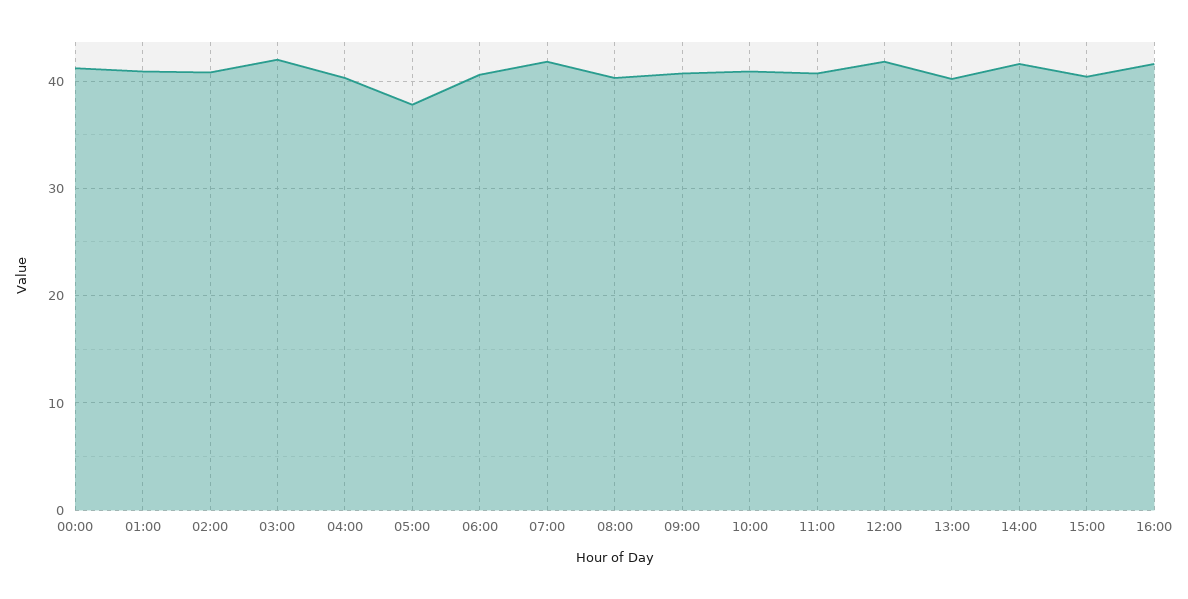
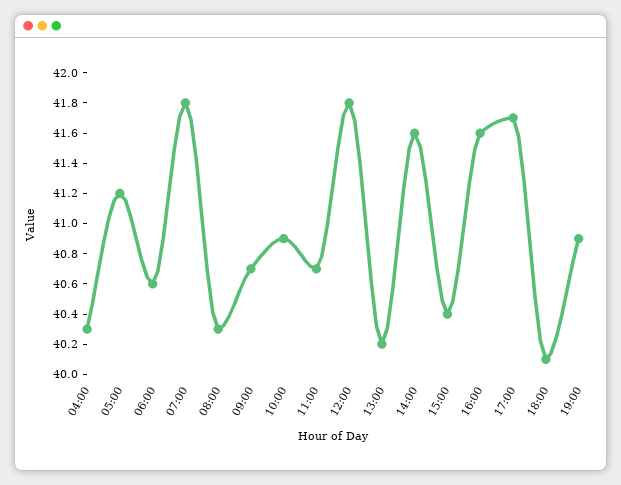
00:00: 41 -> none
01:00: 41 -> none
02:00: 41 -> none
03:00: 42 -> none
05:00: 38 -> 41.2
17:00: none -> 41.7
18:00: none -> 40.1
19:00: none -> 40.9

